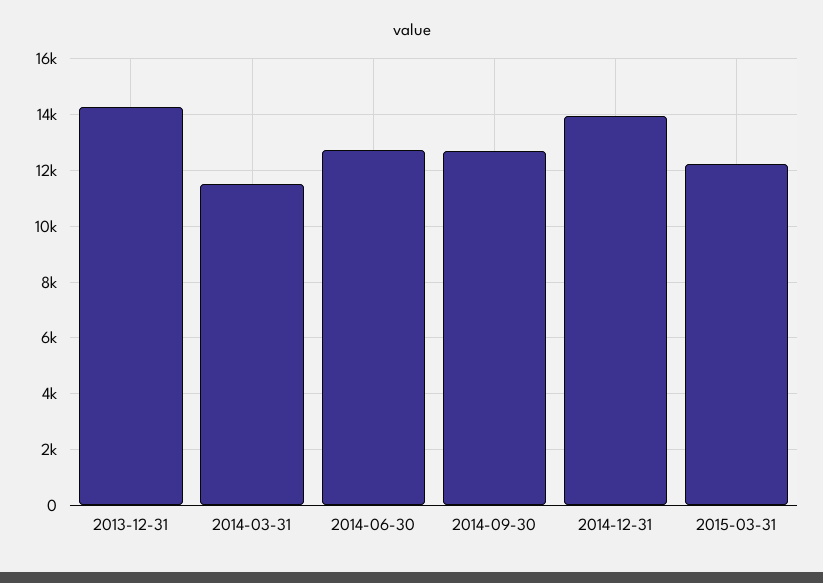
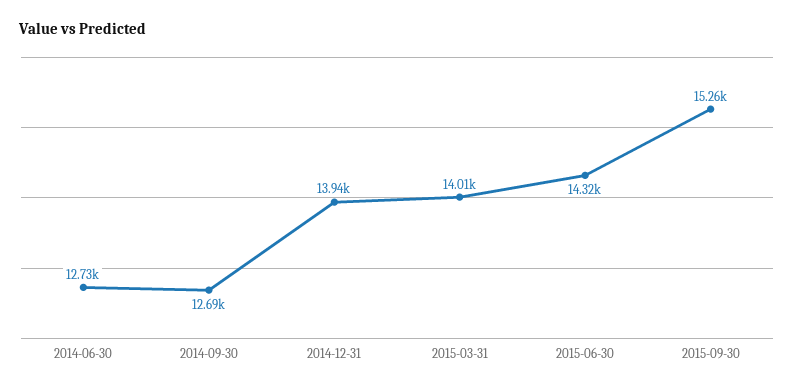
2013-12-31: 14250 -> none
2014-03-31: 11500 -> none
2015-03-31: 12250 -> 14010
2015-06-30: none -> 14320
2015-09-30: none -> 15260

